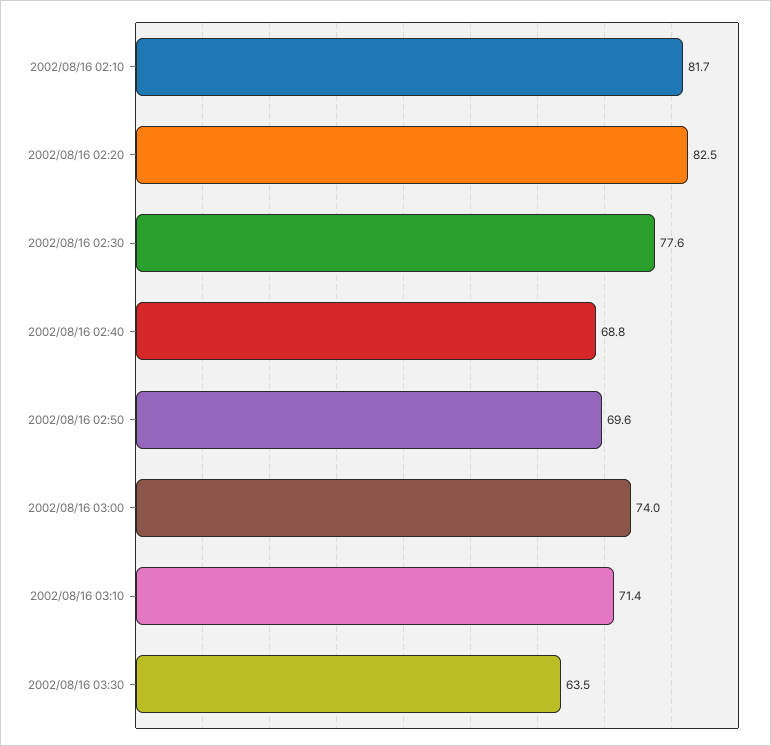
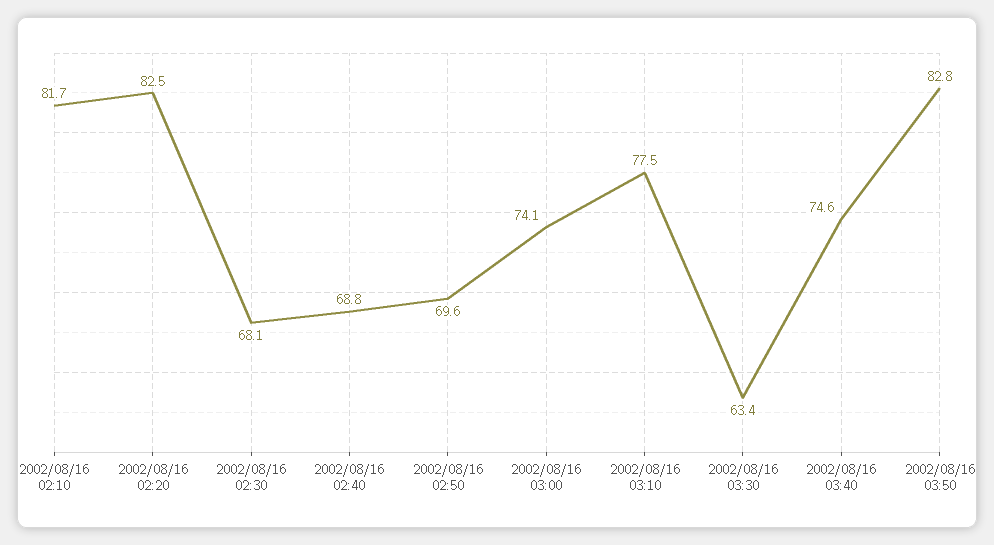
2002/08/16 02:30: 77.6 -> 68.1
2002/08/16 03:00: 74 -> 74.1
2002/08/16 03:10: 71.4 -> 77.5
2002/08/16 03:30: 63.5 -> 63.4
2002/08/16 03:40: none -> 74.6
2002/08/16 03:50: none -> 82.8

